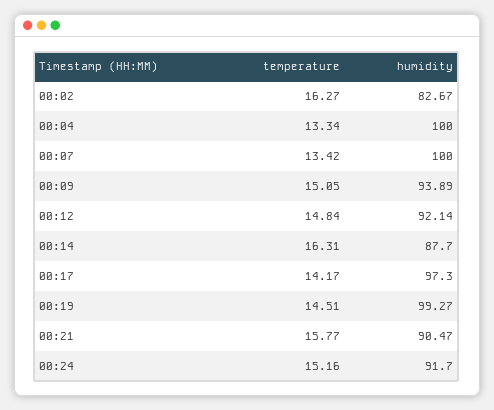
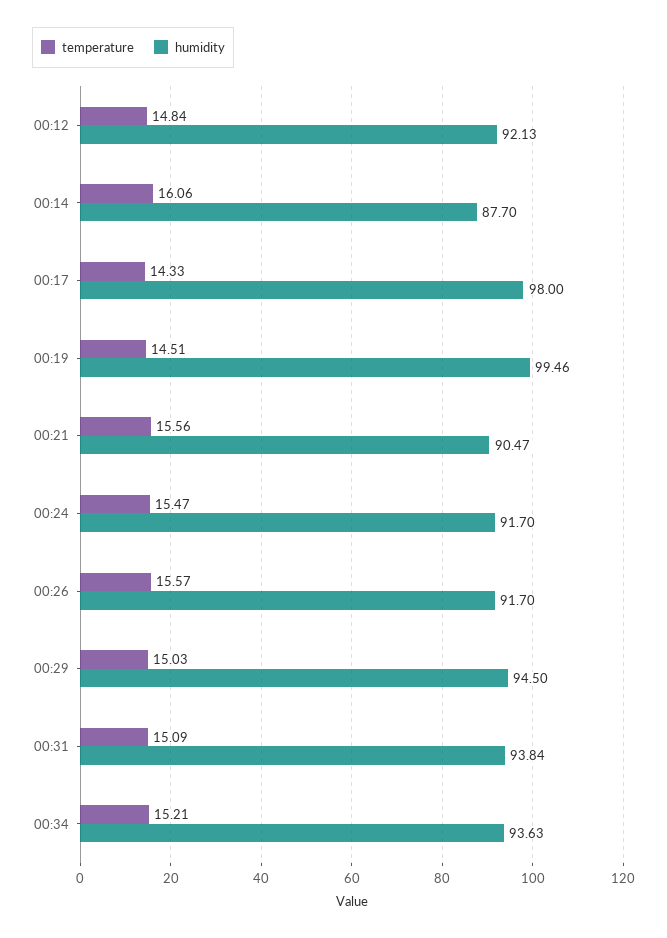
temperature, 00:02: 16.27 -> none
humidity, 00:02: 82.67 -> none
temperature, 00:04: 13.34 -> none
humidity, 00:04: 100 -> none
temperature, 00:07: 13.42 -> none
humidity, 00:07: 100 -> none
temperature, 00:09: 15.05 -> none
humidity, 00:09: 93.89 -> none
humidity, 00:12: 92.14 -> 92.13
temperature, 00:14: 16.31 -> 16.06
temperature, 00:17: 14.17 -> 14.33
humidity, 00:17: 97.3 -> 98
humidity, 00:19: 99.27 -> 99.46
temperature, 00:21: 15.77 -> 15.56
temperature, 00:24: 15.16 -> 15.47
temperature, 00:26: none -> 15.57
humidity, 00:26: none -> 91.7
temperature, 00:29: none -> 15.03
humidity, 00:29: none -> 94.5
temperature, 00:31: none -> 15.09
humidity, 00:31: none -> 93.84
temperature, 00:34: none -> 15.21
humidity, 00:34: none -> 93.63

